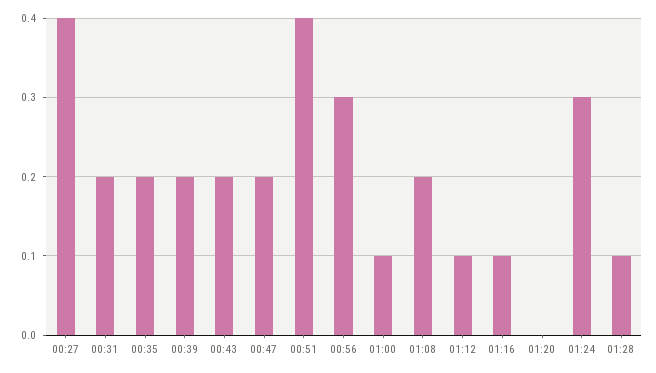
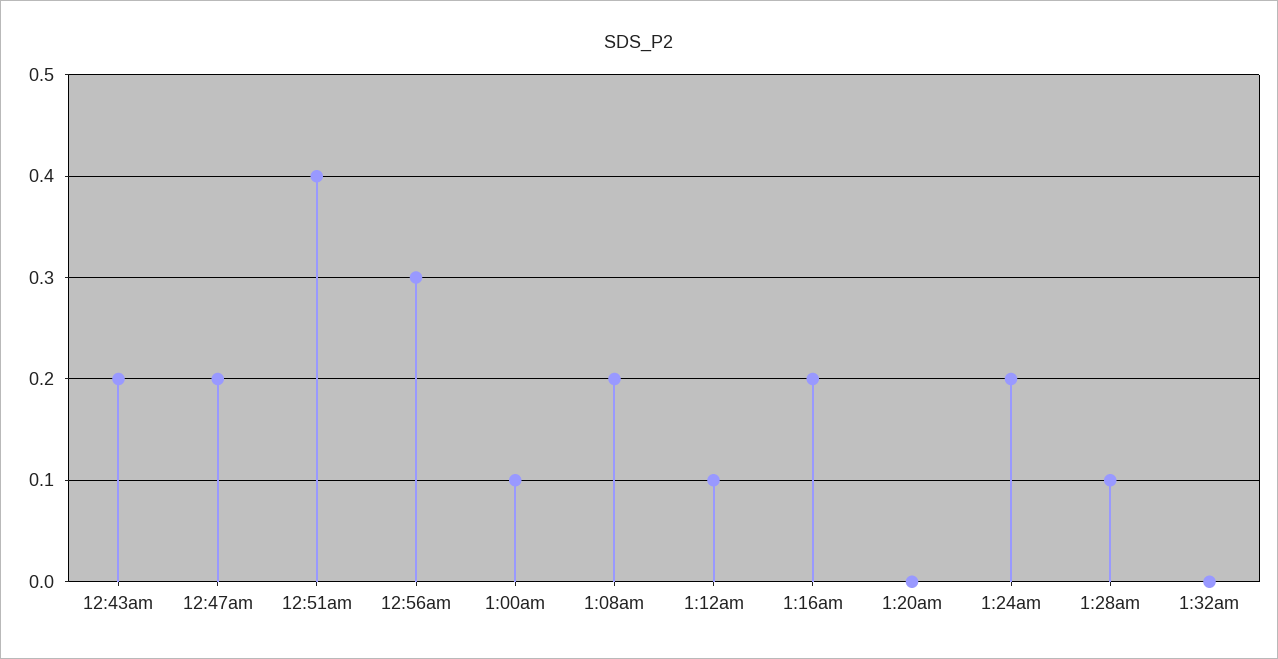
00:27: 0.4 -> none
00:31: 0.2 -> none
00:35: 0.2 -> none
00:39: 0.2 -> none
01:16: 0.1 -> 0.2
01:24: 0.3 -> 0.2
1:32am: none -> 0

